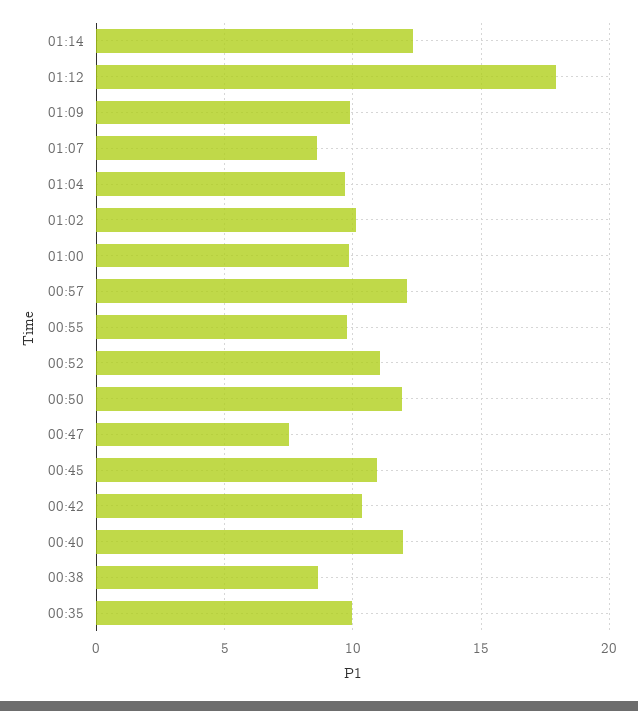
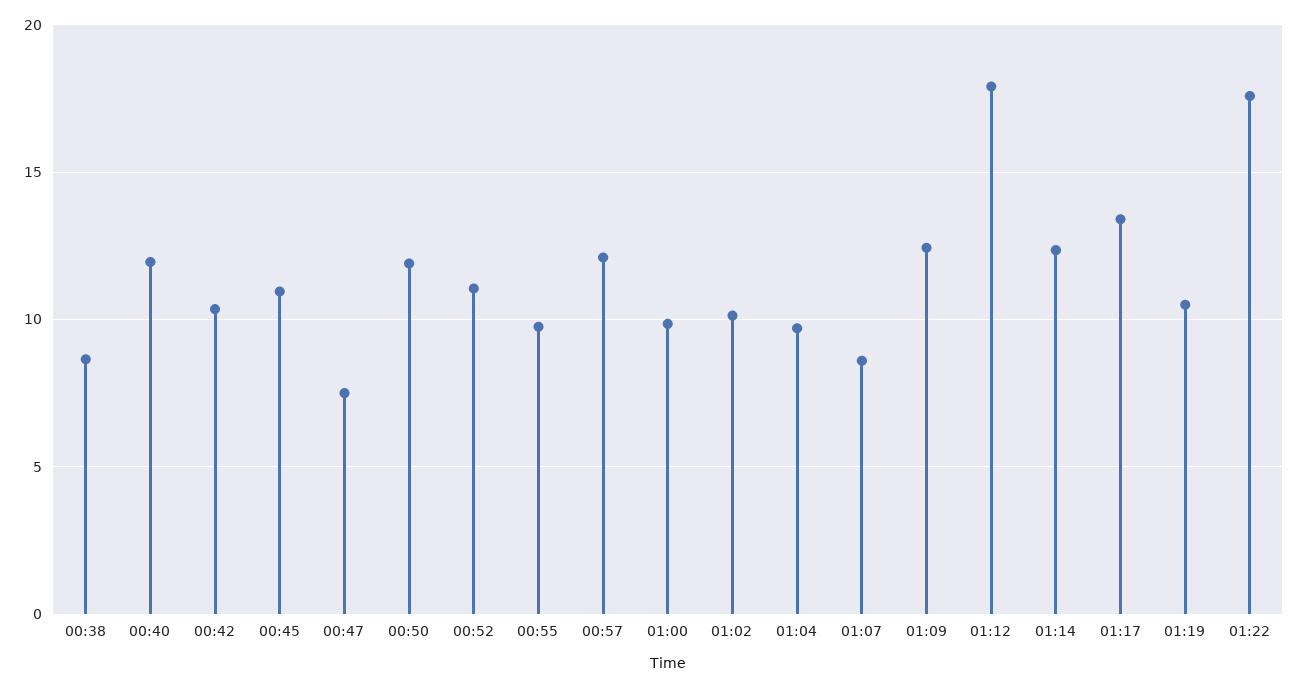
01:09: 10 -> 12.5
00:35: 10 -> none
01:17: none -> 13.5
01:19: none -> 10.5
01:22: none -> 17.5

